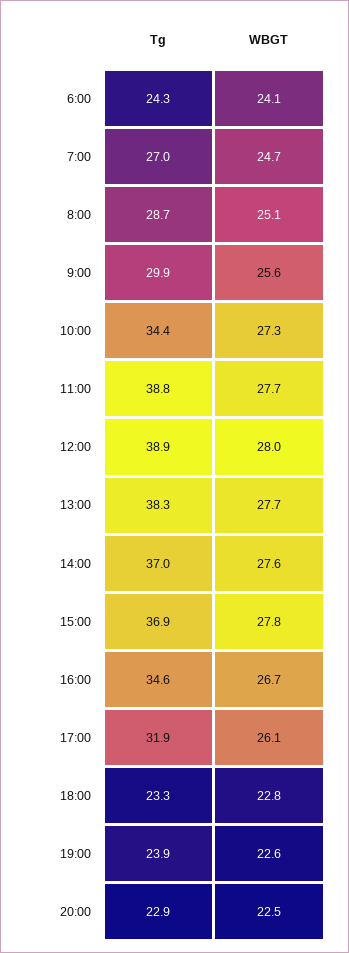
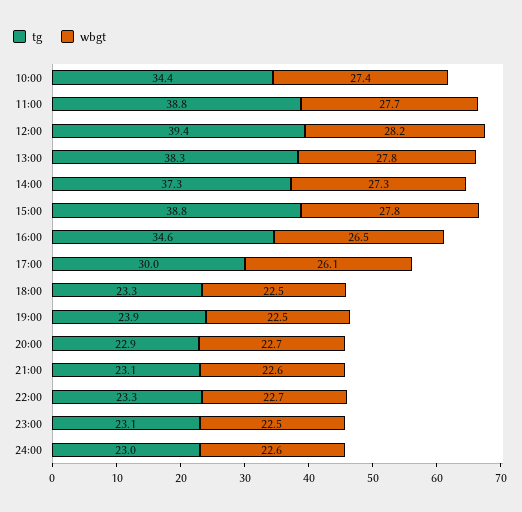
Tg, 6:00: 24.3 -> none
WBGT, 6:00: 24.1 -> none
Tg, 7:00: 27 -> none
WBGT, 7:00: 24.7 -> none
Tg, 8:00: 28.7 -> none
WBGT, 8:00: 25.1 -> none
Tg, 9:00: 29.9 -> none
WBGT, 9:00: 25.6 -> none
WBGT, 10:00: 27.3 -> 27.4
Tg, 12:00: 38.9 -> 39.4
WBGT, 12:00: 28 -> 28.2
WBGT, 13:00: 27.7 -> 27.8
Tg, 14:00: 37 -> 37.3
WBGT, 14:00: 27.6 -> 27.3
Tg, 15:00: 36.9 -> 38.8
WBGT, 16:00: 26.7 -> 26.5
Tg, 17:00: 31.9 -> 30
WBGT, 18:00: 22.8 -> 22.5
WBGT, 19:00: 22.6 -> 22.5
WBGT, 20:00: 22.5 -> 22.7
Tg, 21:00: none -> 23.1
WBGT, 21:00: none -> 22.6
Tg, 22:00: none -> 23.3
WBGT, 22:00: none -> 22.7
Tg, 23:00: none -> 23.1
WBGT, 23:00: none -> 22.5
Tg, 24:00: none -> 23
WBGT, 24:00: none -> 22.6

